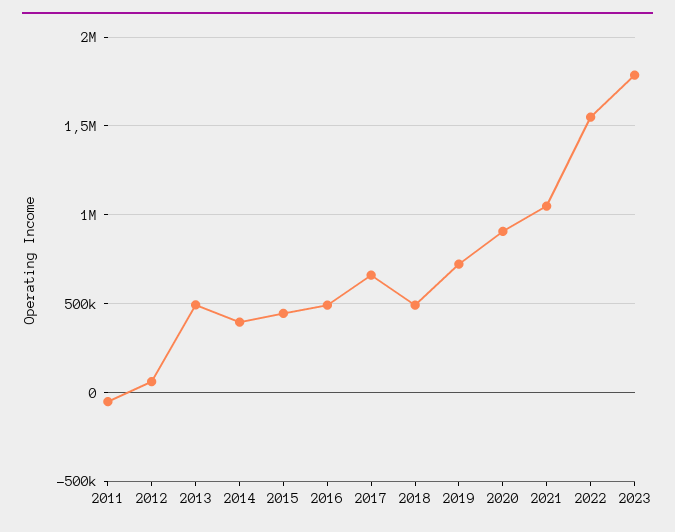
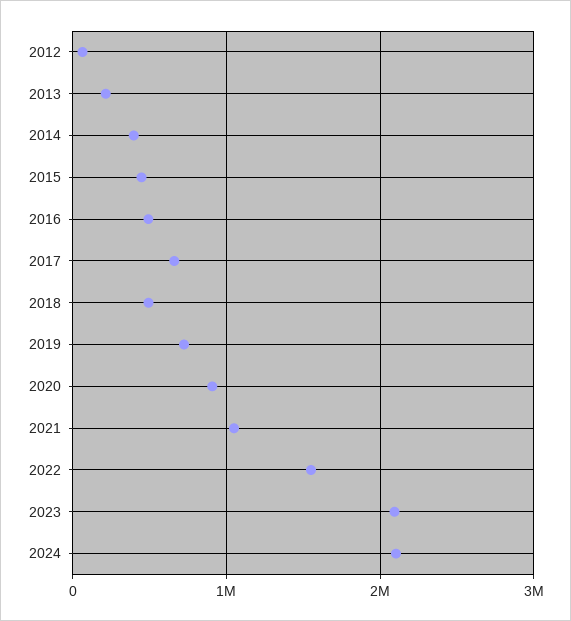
2011: -50000 -> none
2013: 500000 -> 200000
2023: 1800000 -> 2100000
2024: none -> 2100000

